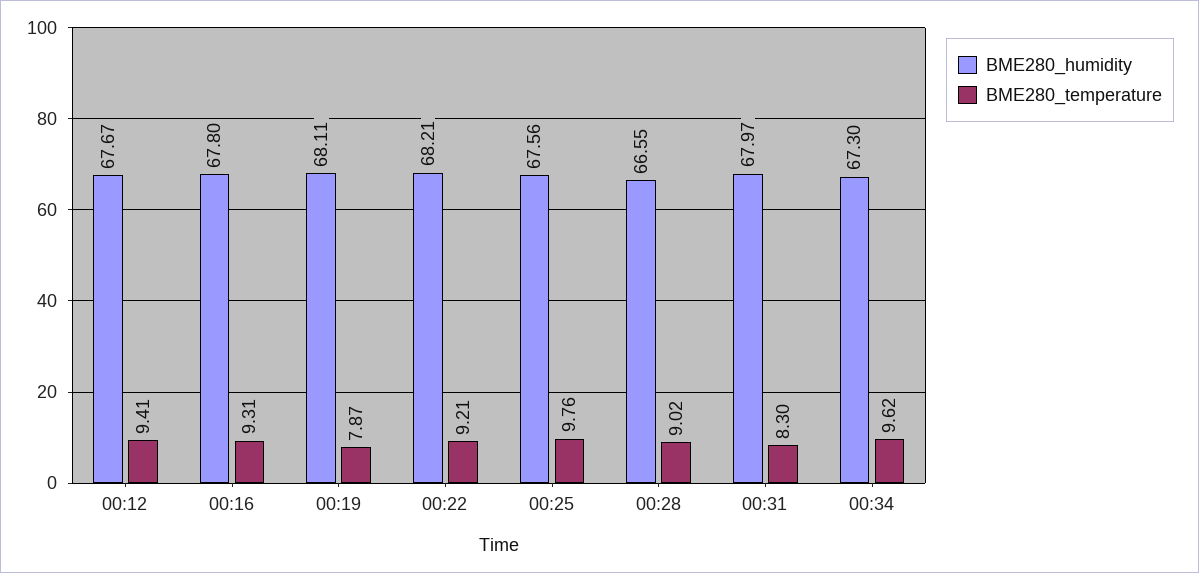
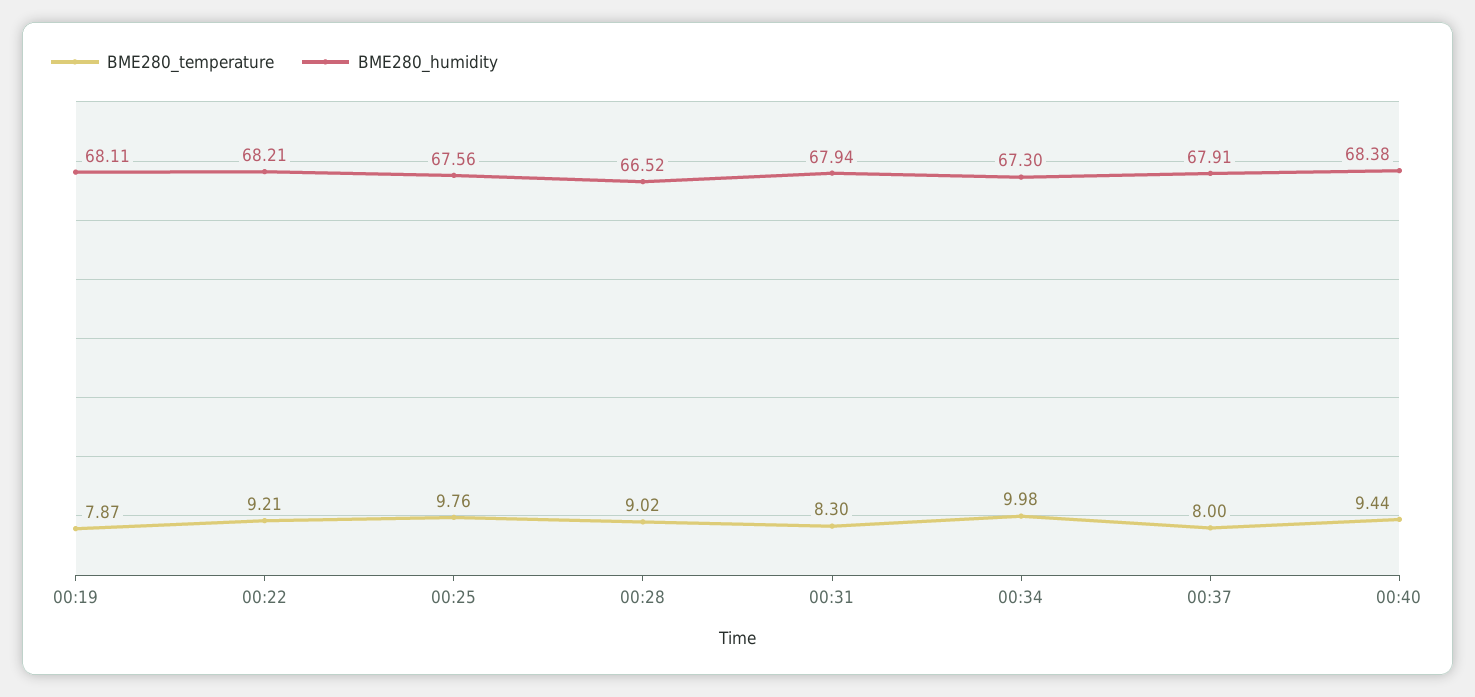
BME280_humidity, 00:12: 67.67 -> none
BME280_temperature, 00:12: 9.41 -> none
BME280_humidity, 00:16: 67.8 -> none
BME280_temperature, 00:16: 9.31 -> none
BME280_humidity, 00:28: 66.55 -> 66.52
BME280_humidity, 00:31: 67.97 -> 67.94
BME280_temperature, 00:34: 9.62 -> 9.98
BME280_temperature, 00:37: none -> 8
BME280_humidity, 00:37: none -> 67.91
BME280_temperature, 00:40: none -> 9.44
BME280_humidity, 00:40: none -> 68.38

